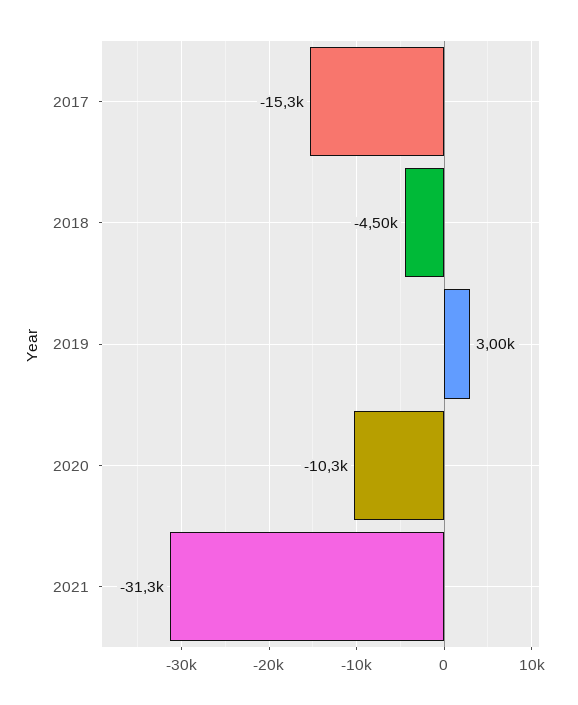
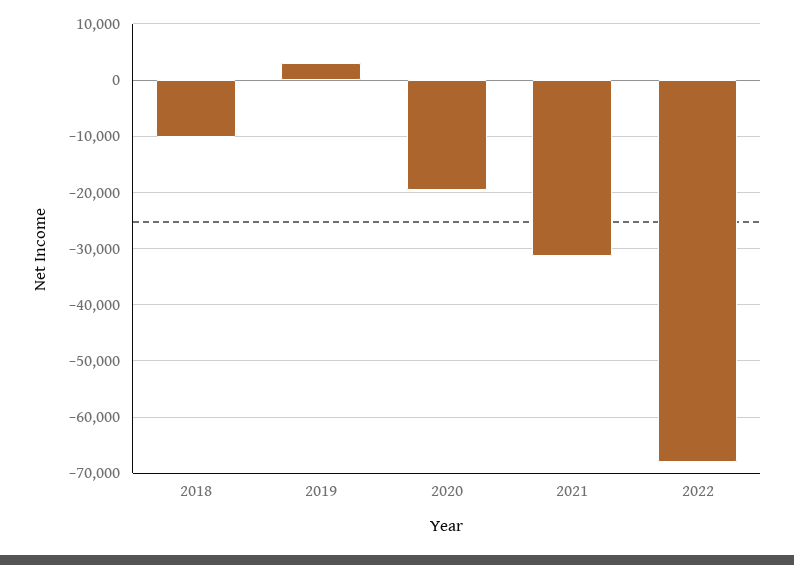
2017: -15300 -> none
2018: -4500 -> -10000
2020: -10300 -> -20000
2022: none -> -68000

